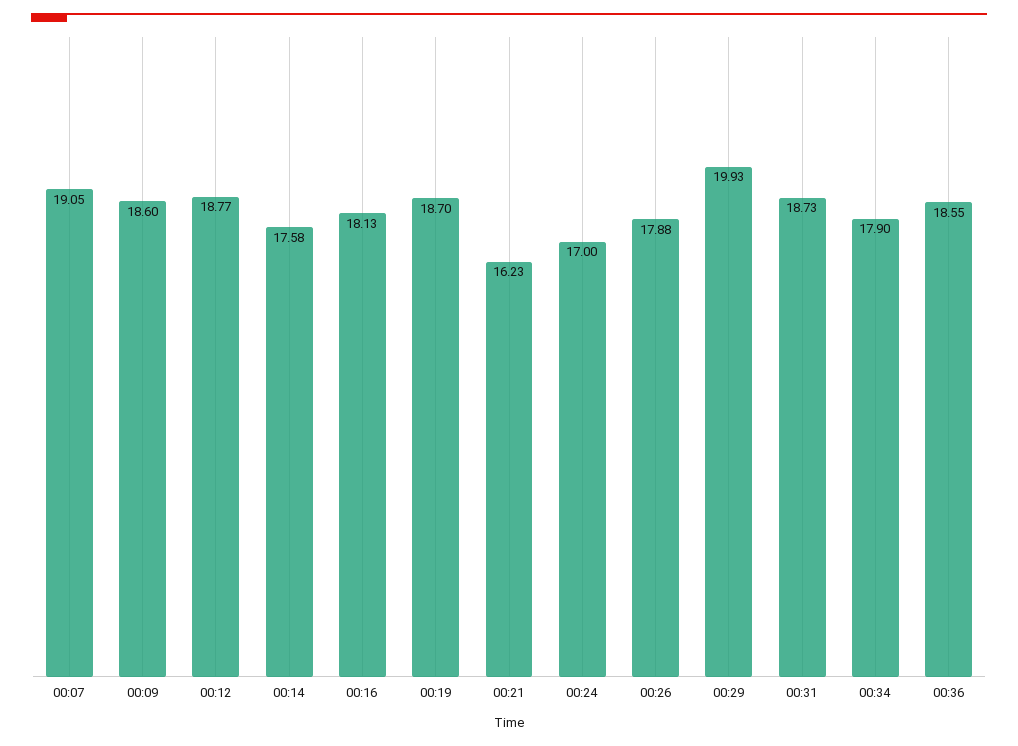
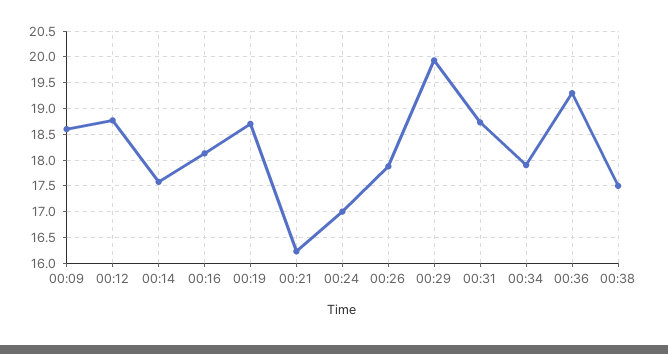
00:07: 19.05 -> none
00:36: 18.55 -> 19.25
00:38: none -> 17.5

